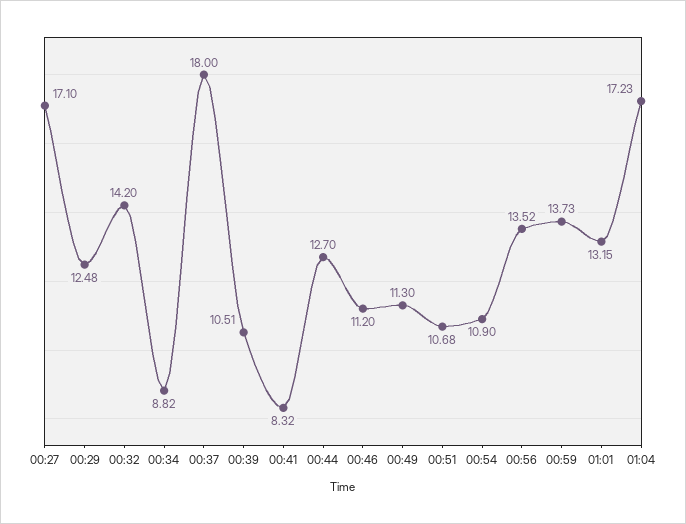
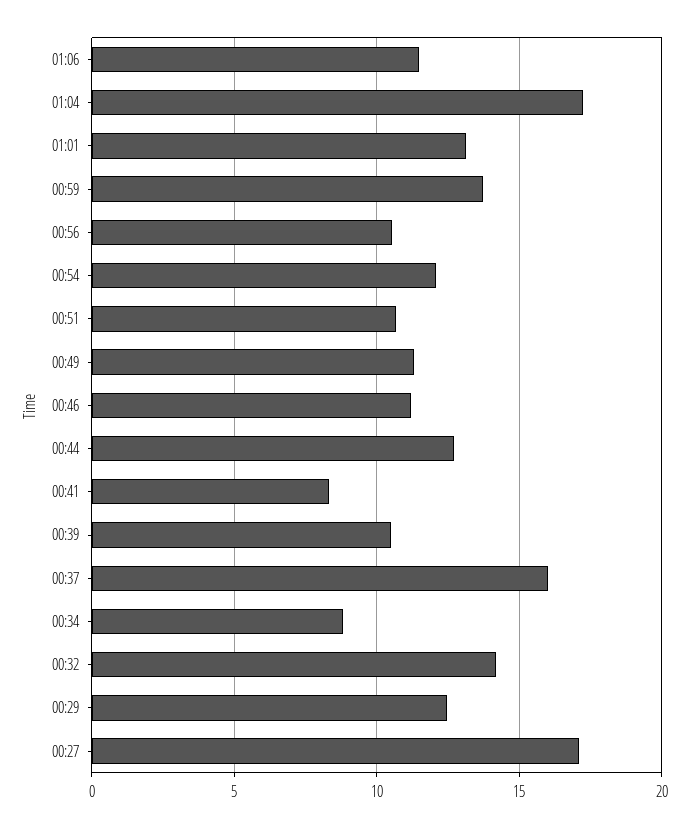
00:37: 18 -> 16
00:54: 10.9 -> 12
00:56: 13.52 -> 10.5
01:06: none -> 11.5

